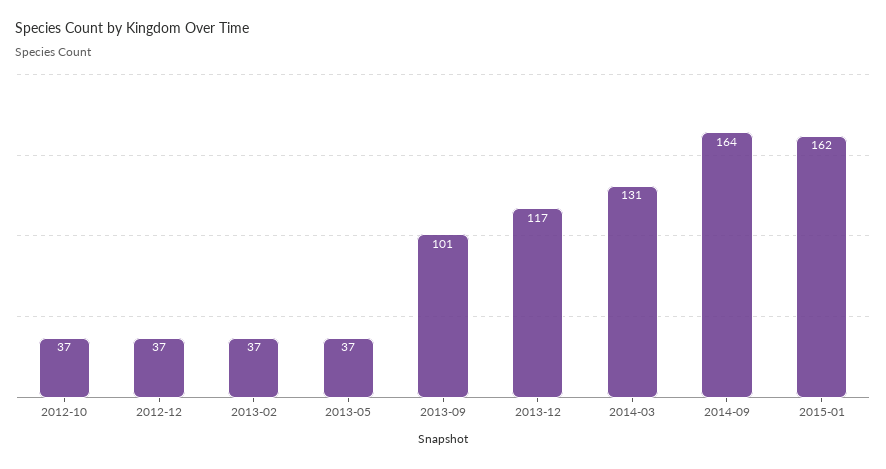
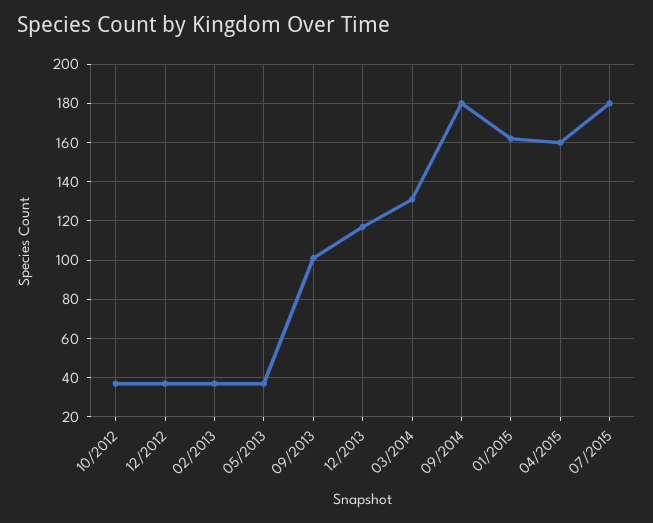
2014-09: 164 -> 180
04/2015: none -> 160
07/2015: none -> 180

